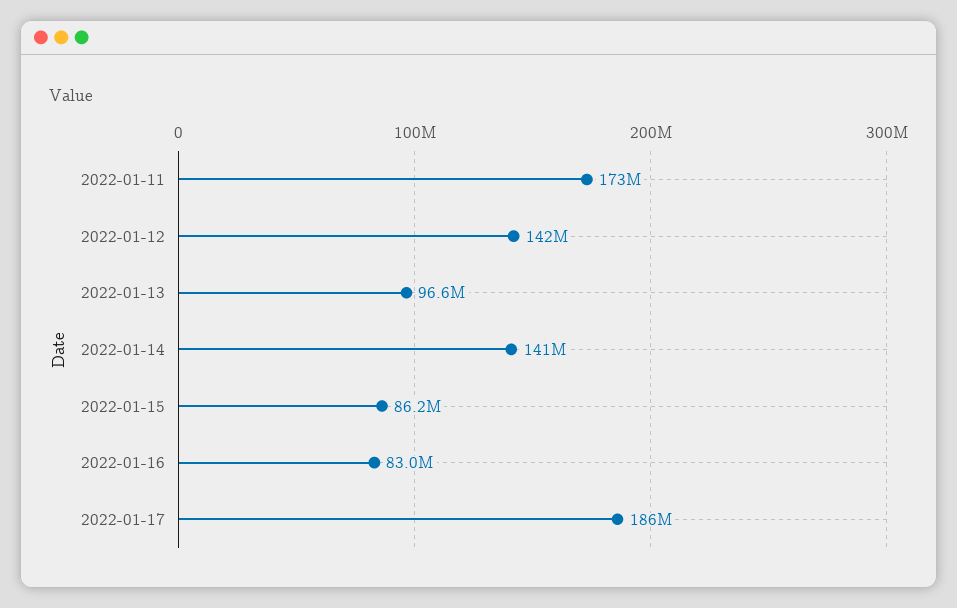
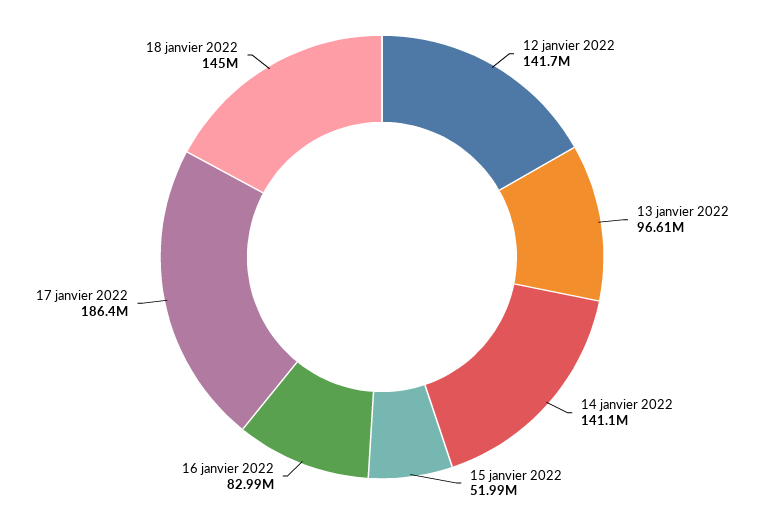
2022-01-11: 173000000 -> none
2022-01-15: 86200000 -> 51990000
18 janvier 2022: none -> 145000000

